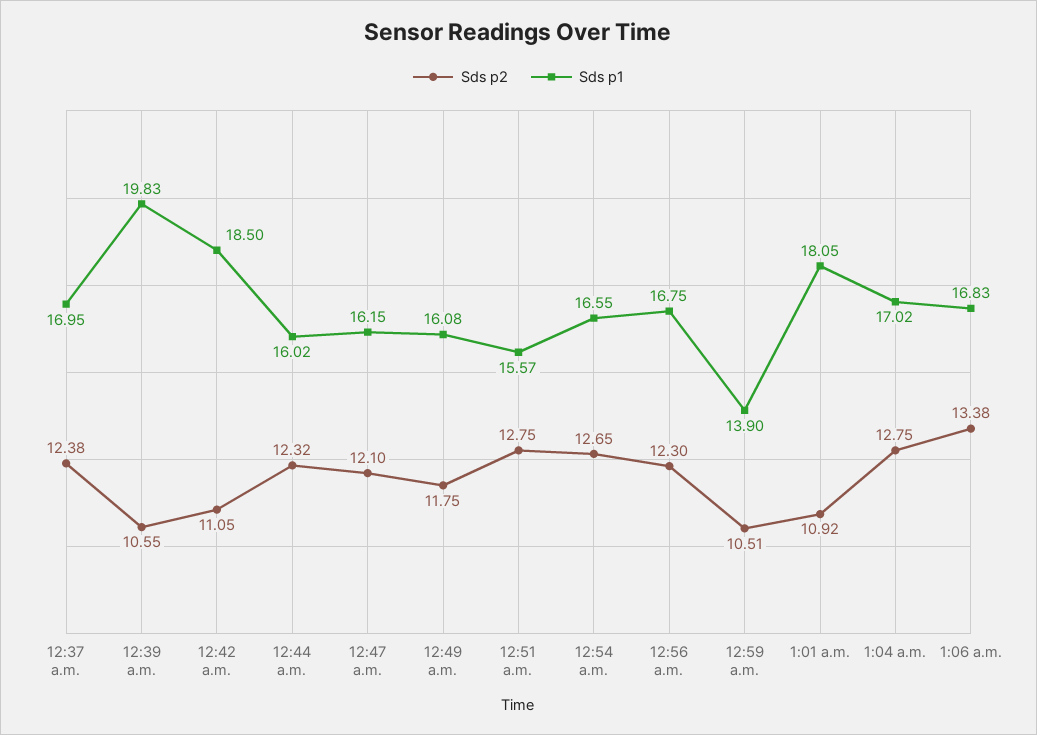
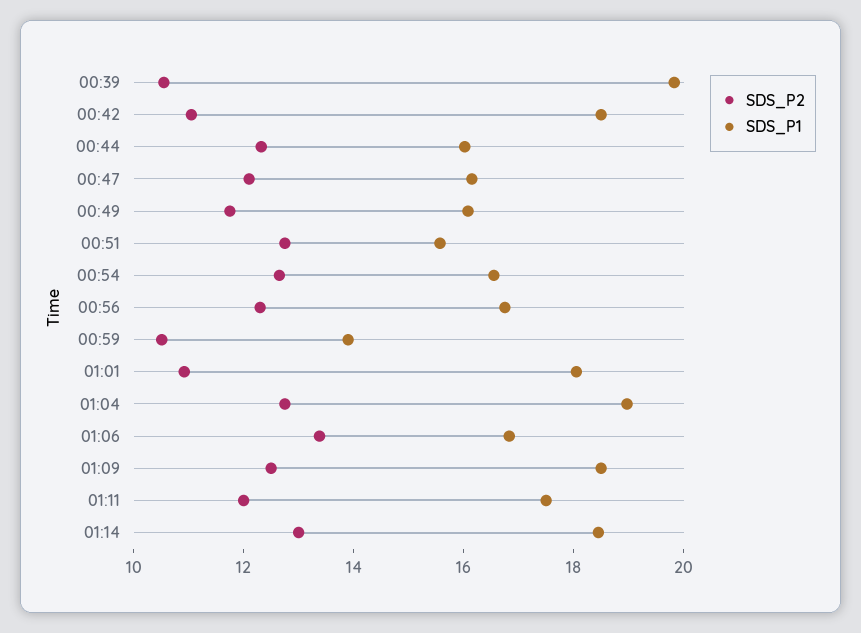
Sds p2, 12:37 a.m.: 12.38 -> none
Sds p1, 12:37 a.m.: 16.95 -> none
Sds p1, 1:04 a.m.: 17.02 -> 19
Sds p2, 01:09: none -> 12.5
Sds p1, 01:09: none -> 18.5
Sds p2, 01:11: none -> 12
Sds p1, 01:11: none -> 17.5
Sds p2, 01:14: none -> 13
Sds p1, 01:14: none -> 18.5

